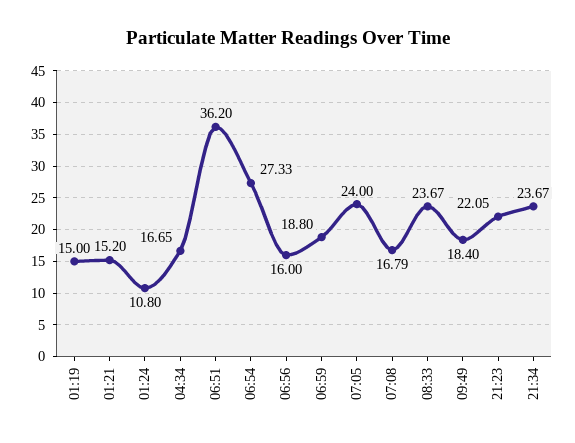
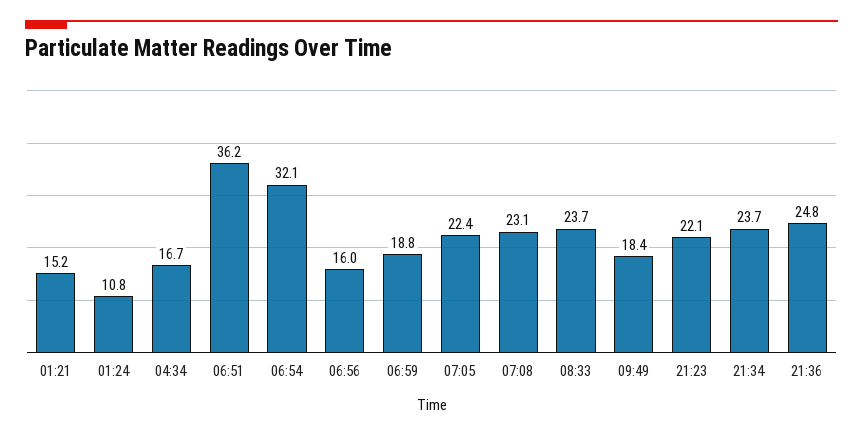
01:19: 15 -> none
06:54: 27.33 -> 32.1
07:05: 24 -> 22.4
07:08: 16.79 -> 23.1
21:36: none -> 24.8

